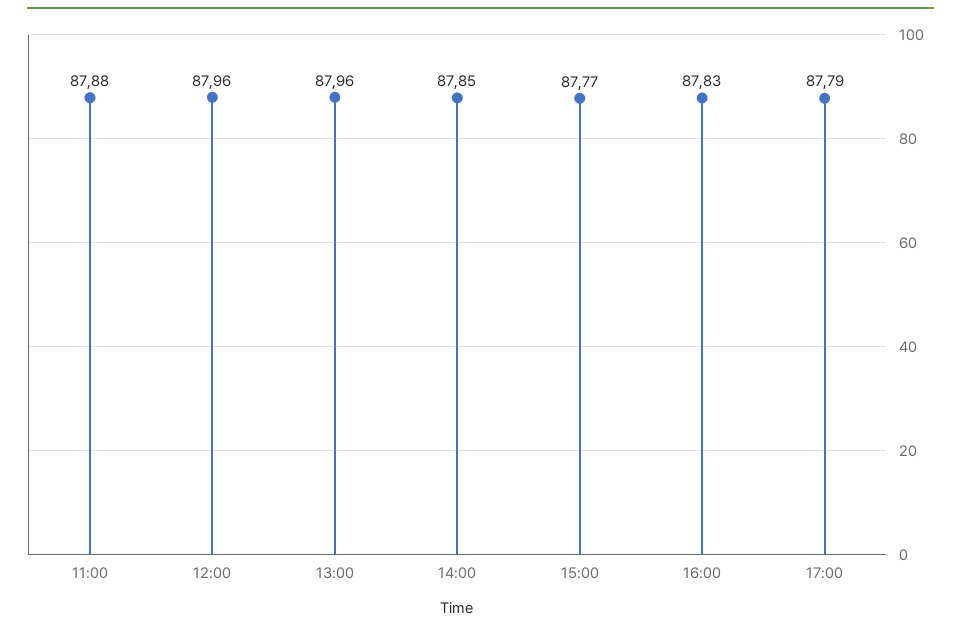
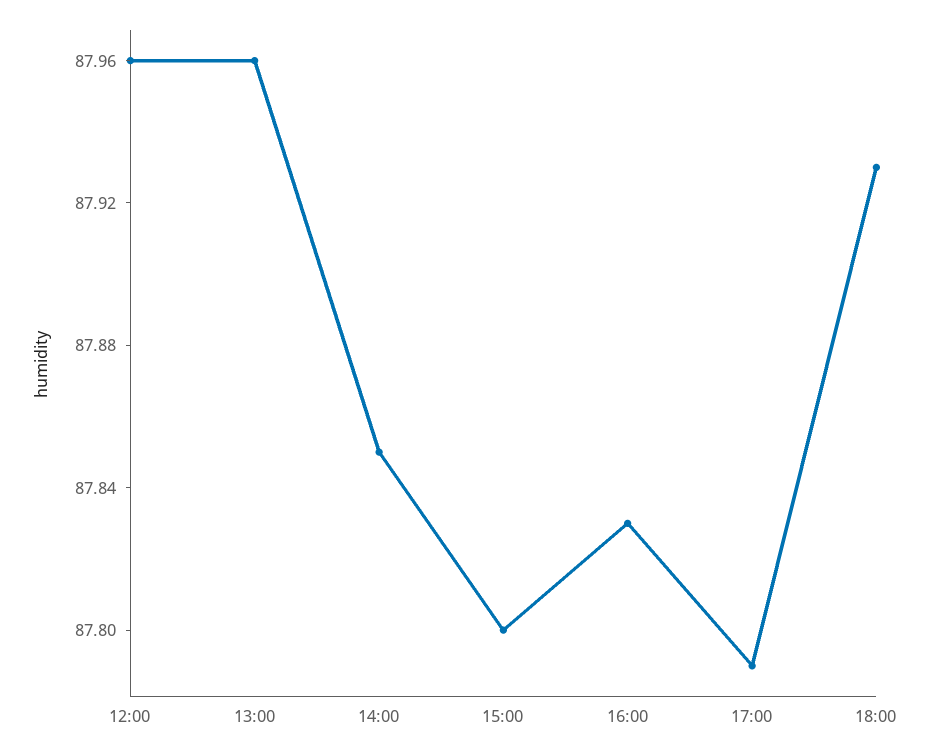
11:00: 87.88 -> none
15:00: 87.77 -> 87.8
18:00: none -> 87.93

